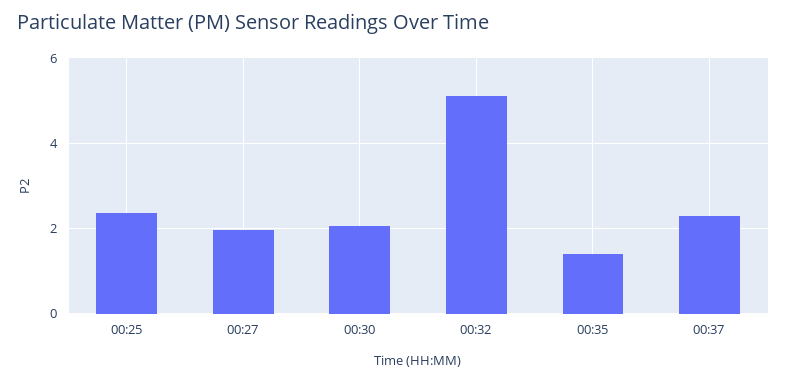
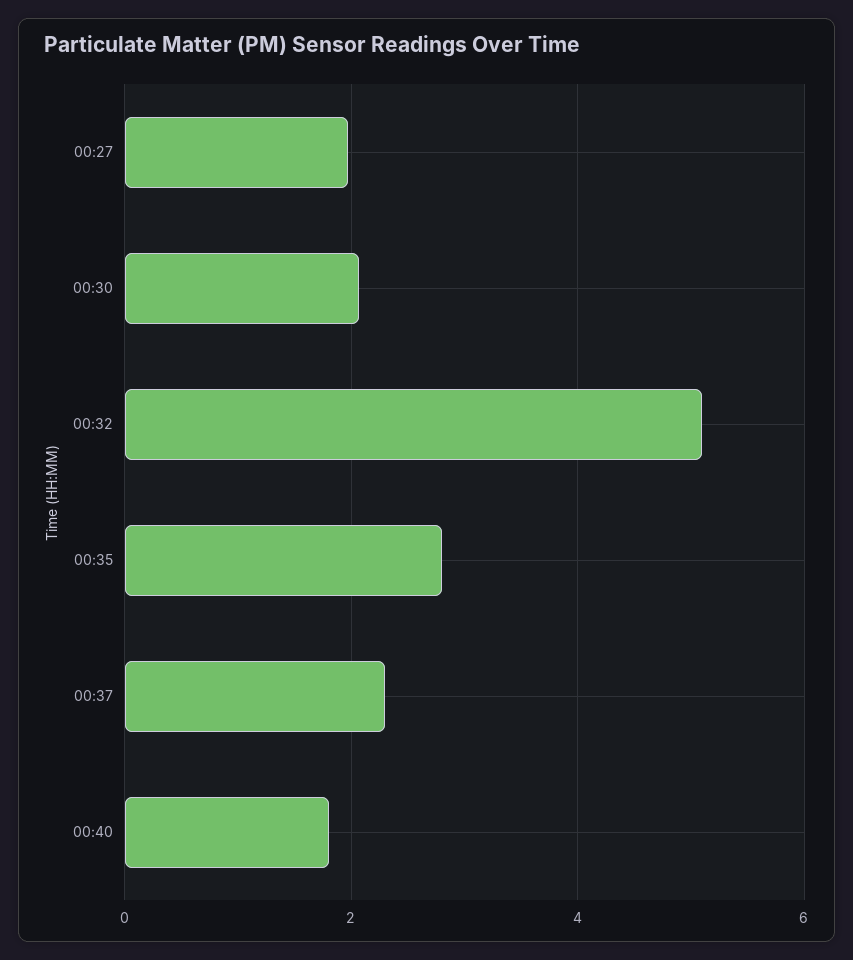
00:25: 2.4 -> none
00:35: 1.4 -> 2.8
00:40: none -> 1.8

